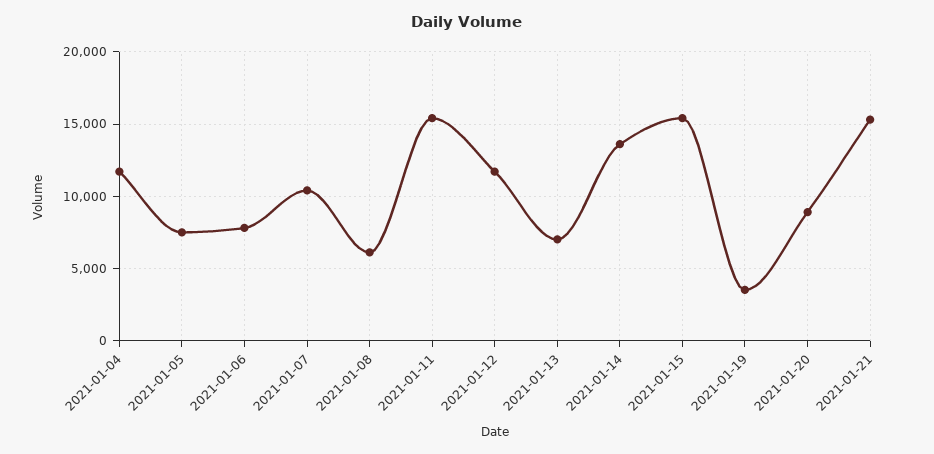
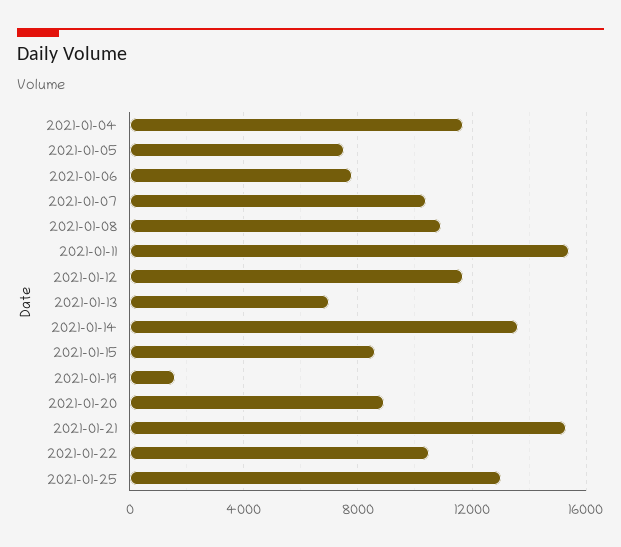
2021-01-08: 6000 -> 11000
2021-01-15: 15500 -> 8500
2021-01-19: 3500 -> 1500
2021-01-22: none -> 10500
2021-01-25: none -> 13000

